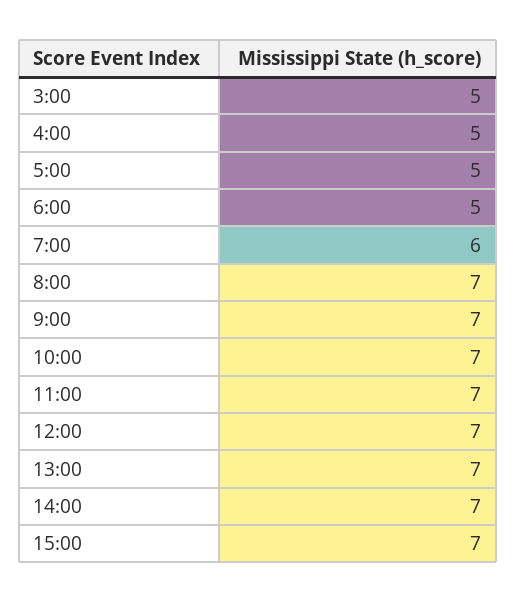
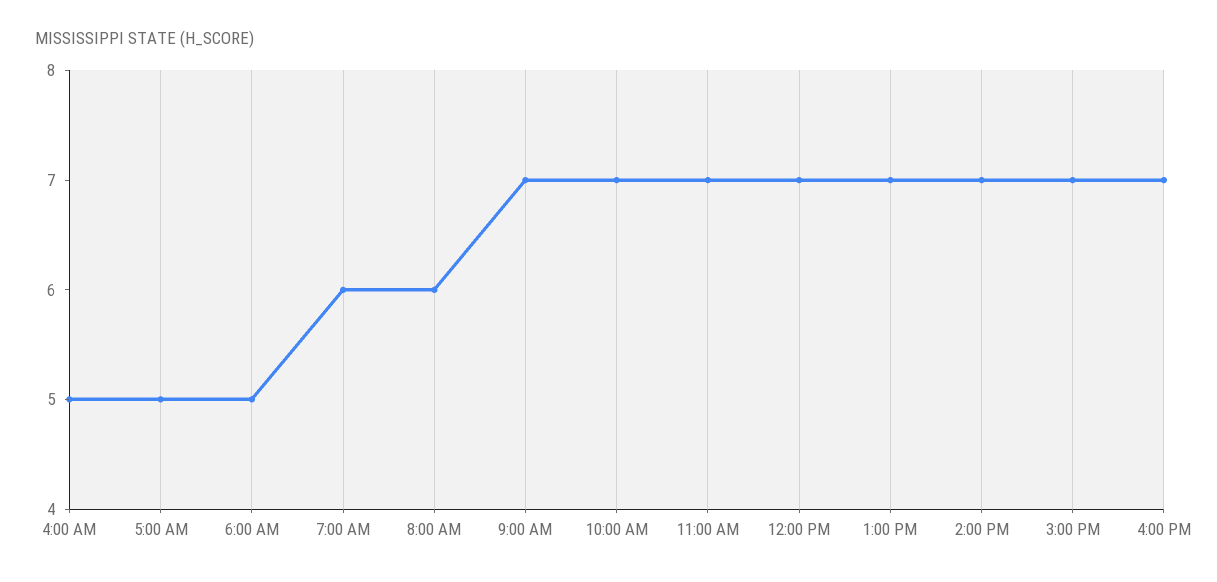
3:00: 5 -> none
8:00: 7 -> 6
4:00 PM: none -> 7

